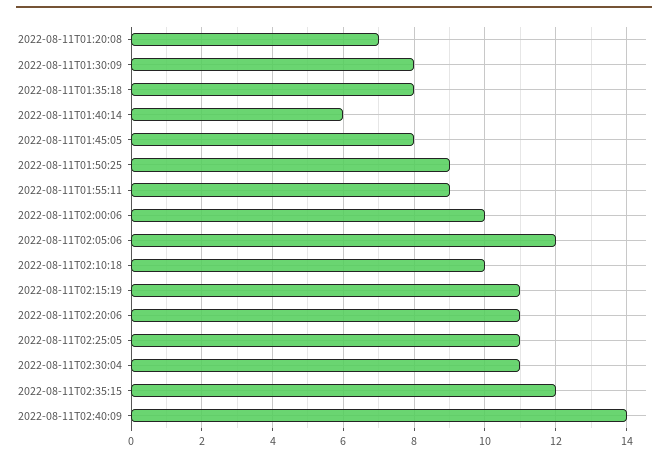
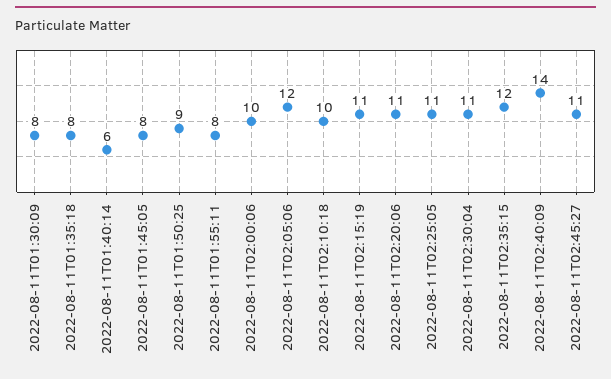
2022-08-11T01:20:08: 7 -> none
2022-08-11T01:55:11: 9 -> 8
2022-08-11T02:45:27: none -> 11

